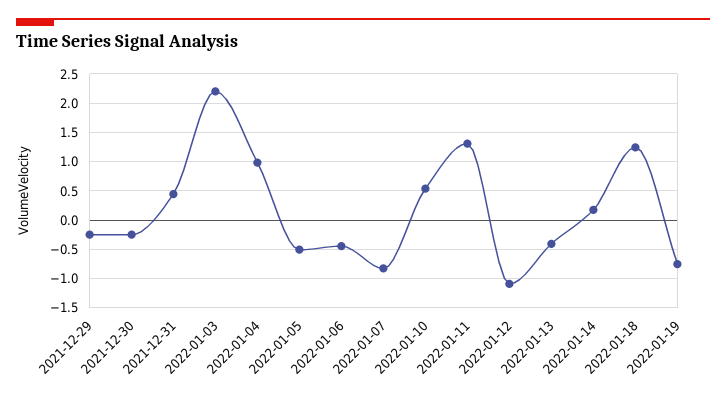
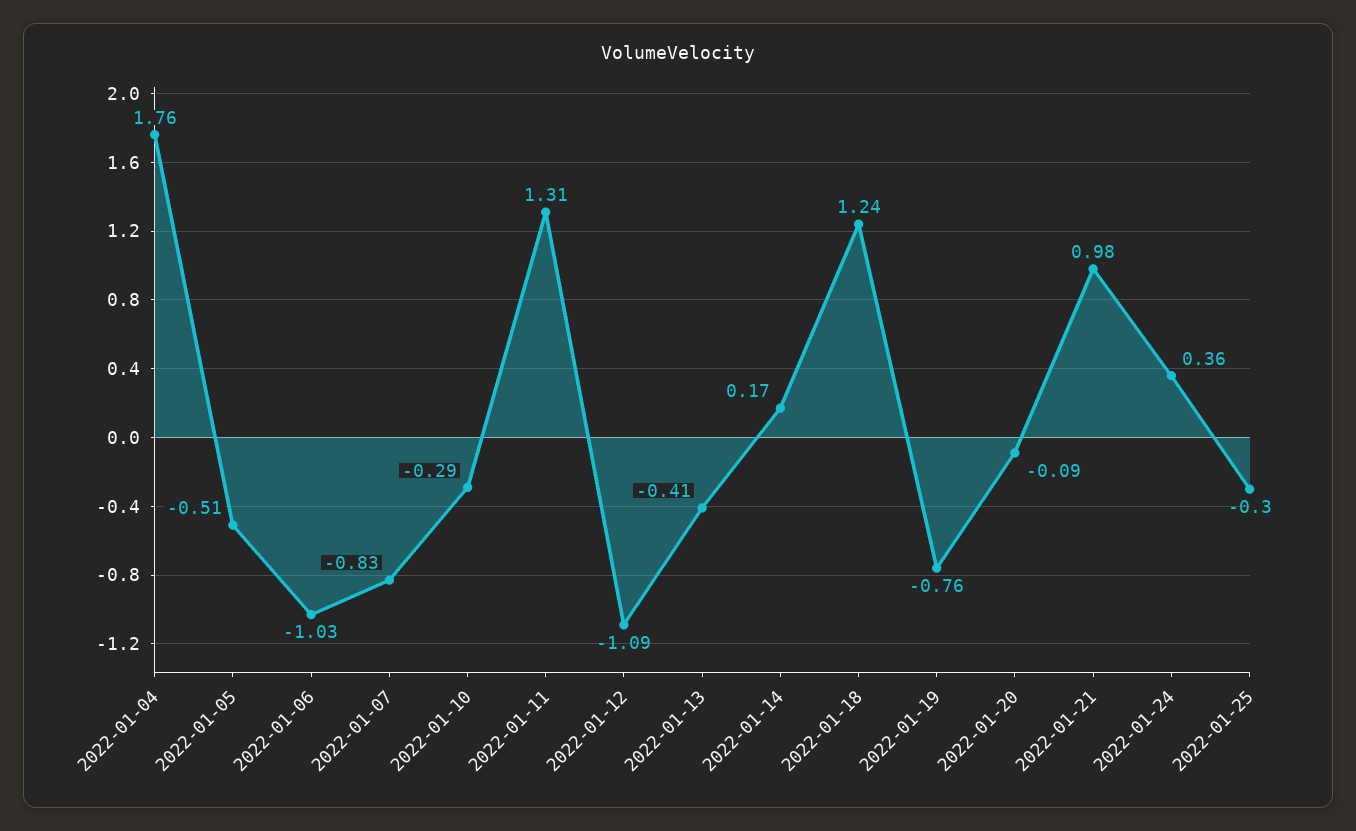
2021-12-29: -0.25 -> none
2021-12-30: -0.25 -> none
2021-12-31: 0.5 -> none
2022-01-03: 2.25 -> none
2022-01-04: 1 -> 1.76
2022-01-06: -0.5 -> -1.03
2022-01-10: 0.5 -> -0.29
2022-01-20: none -> -0.09
2022-01-21: none -> 0.98
2022-01-24: none -> 0.36
2022-01-25: none -> -0.3

